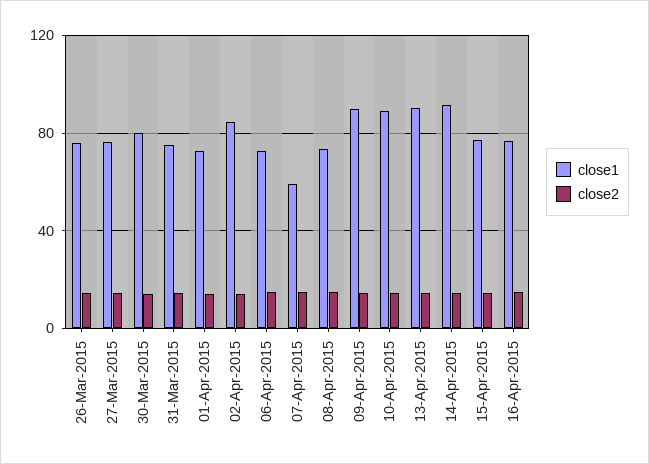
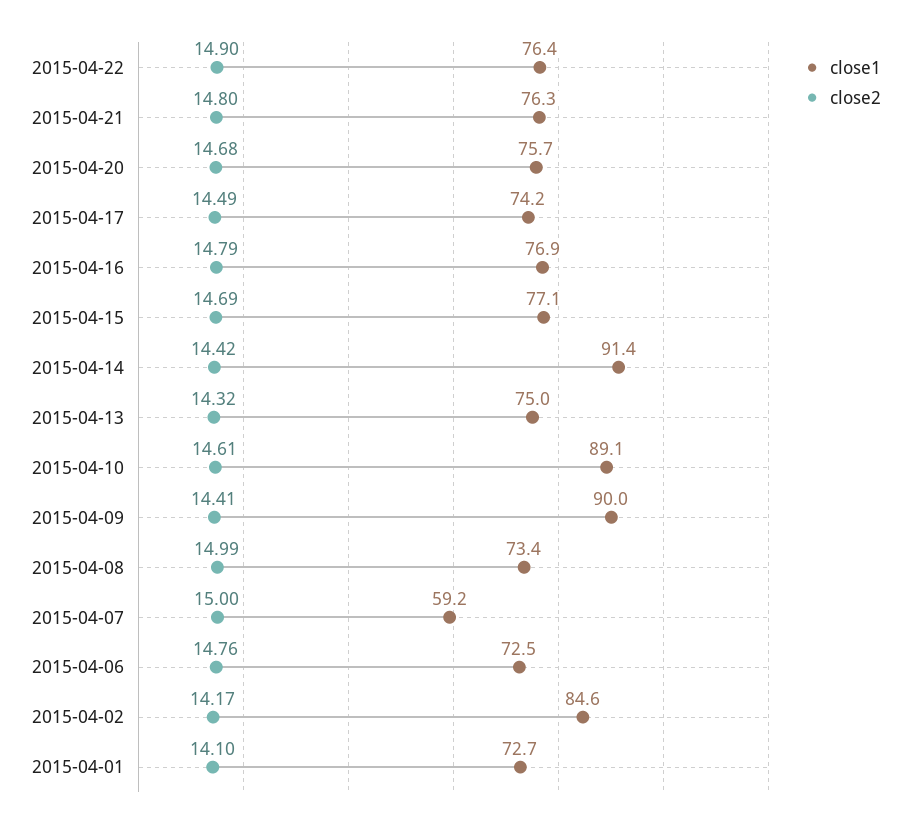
close1, 26-Mar-2015: 75 -> none
close2, 26-Mar-2015: 15 -> none
close1, 27-Mar-2015: 75 -> none
close2, 27-Mar-2015: 15 -> none
close1, 30-Mar-2015: 80 -> none
close2, 30-Mar-2015: 15 -> none
close1, 31-Mar-2015: 75 -> none
close2, 31-Mar-2015: 15 -> none
close1, 13-Apr-2015: 90 -> 75
close1, 2015-04-22: none -> 76.4
close2, 2015-04-22: none -> 14.9
close1, 2015-04-21: none -> 76.3
close2, 2015-04-21: none -> 14.8
close1, 2015-04-20: none -> 75.7
close2, 2015-04-20: none -> 14.68
close1, 2015-04-17: none -> 74.2
close2, 2015-04-17: none -> 14.49

